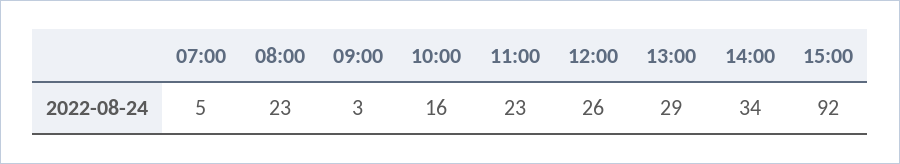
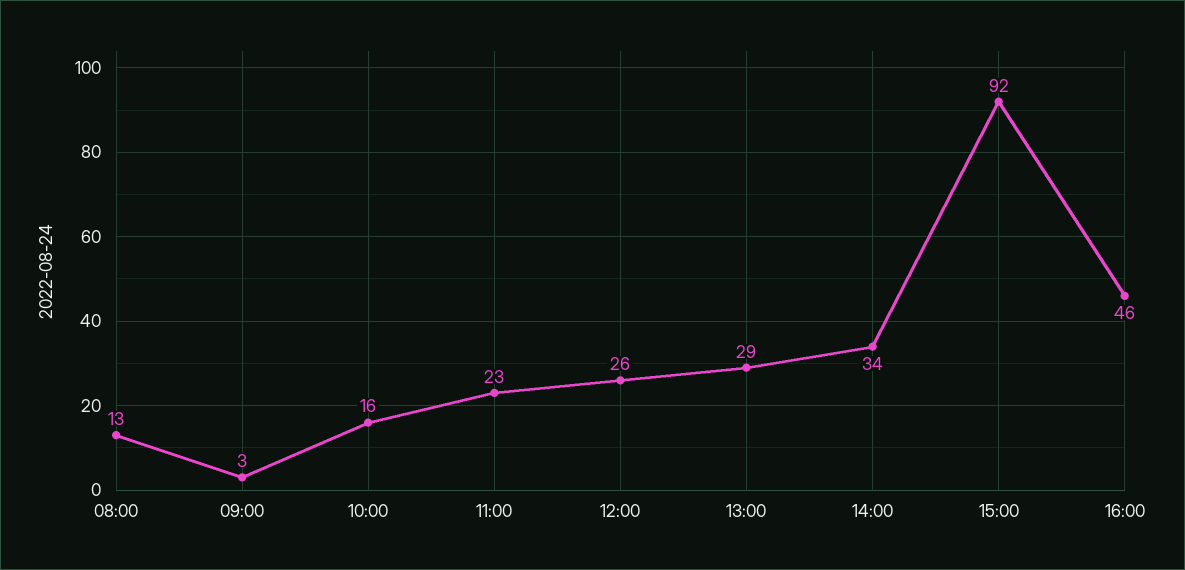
07:00: 5 -> none
08:00: 23 -> 13
16:00: none -> 46

